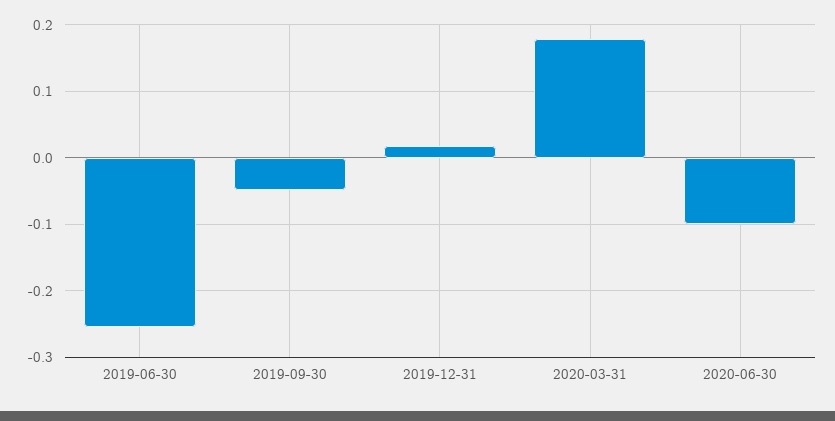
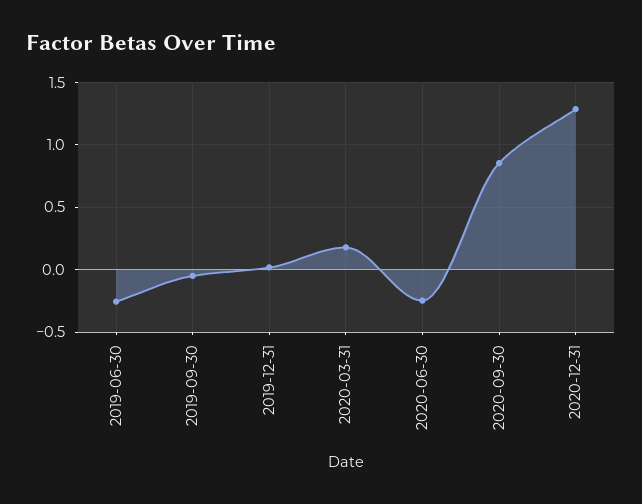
2020-06-30: -0.1 -> -0.25
2020-09-30: none -> 0.85
2020-12-31: none -> 1.3

